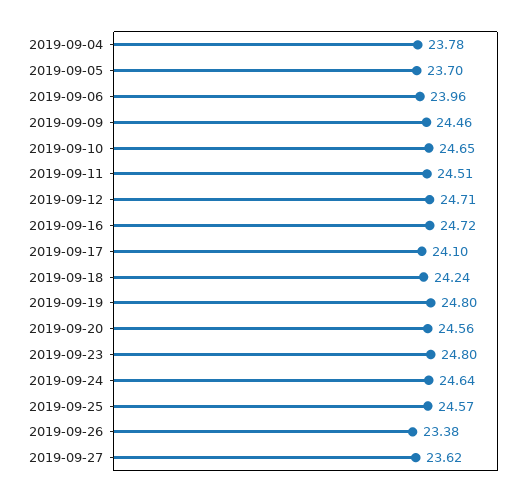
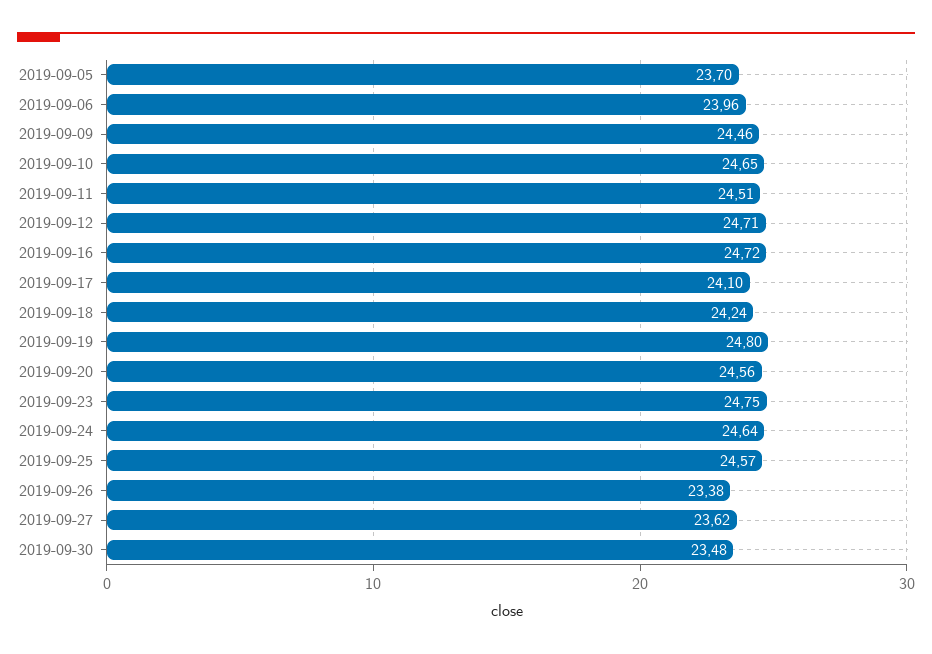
2019-09-04: 23.78 -> none
2019-09-23: 24.8 -> 24.75
2019-09-30: none -> 23.48

